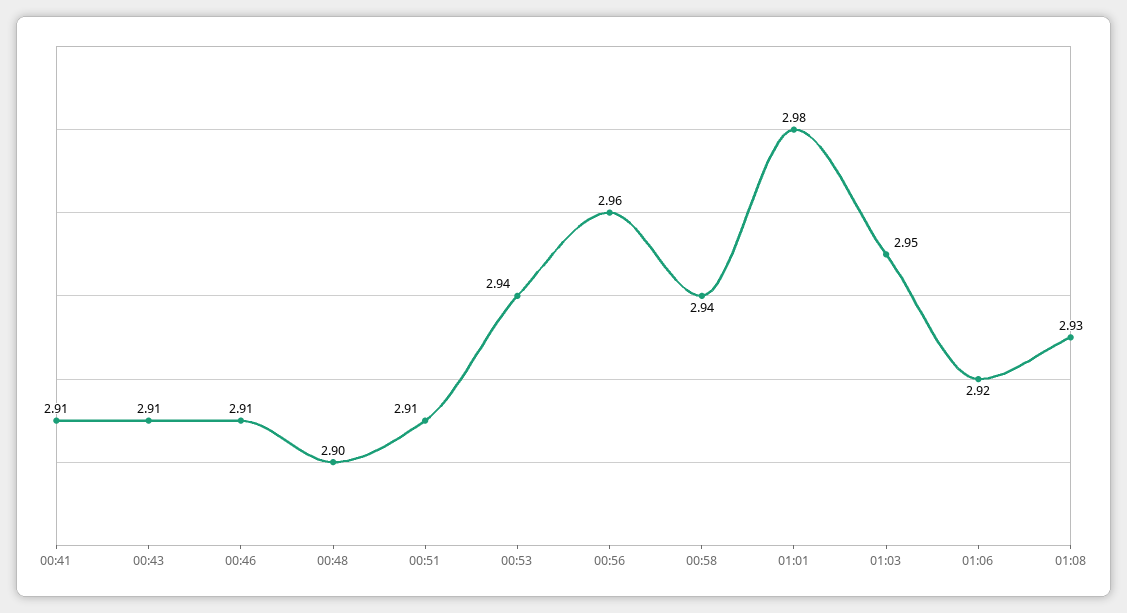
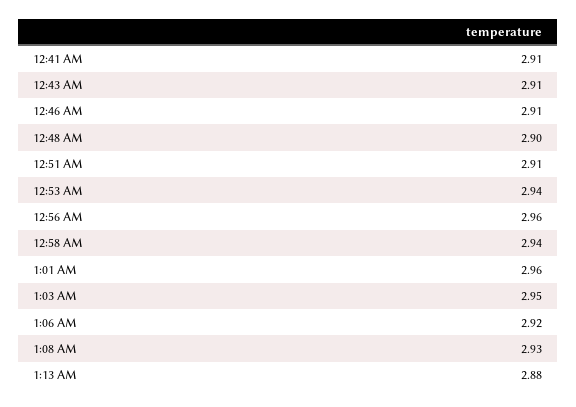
01:01: 2.98 -> 2.96
1:13 AM: none -> 2.88

